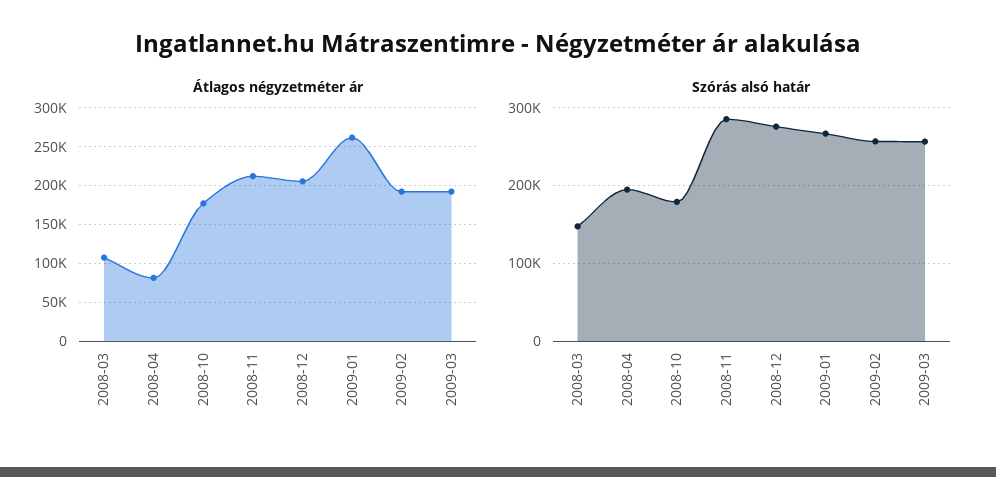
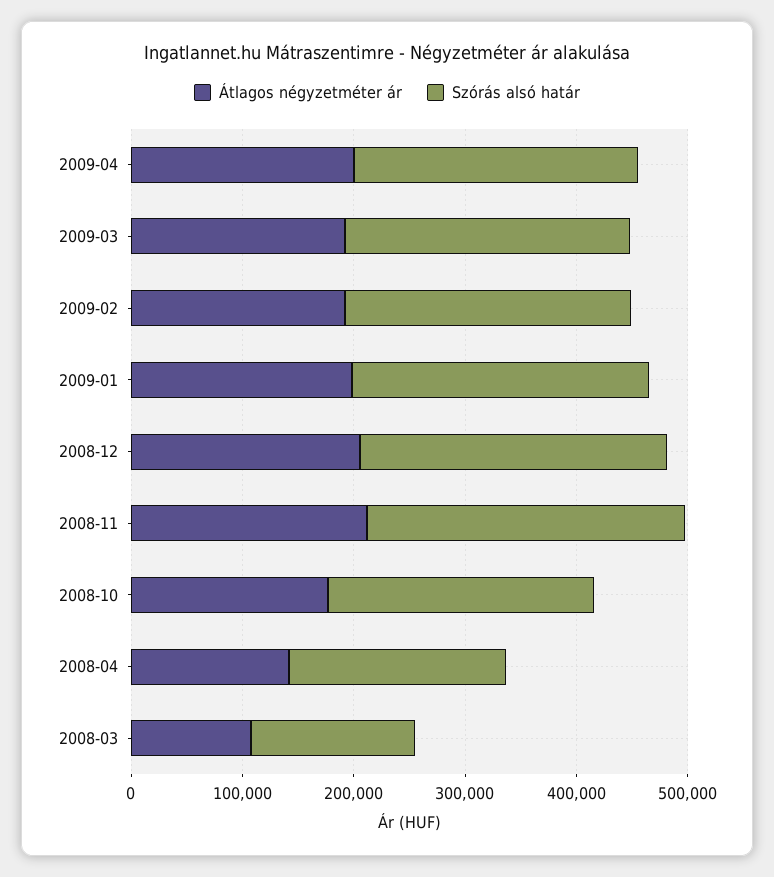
Átlagos négyzetméter ár, 2008-04: 80000 -> 140000
Átlagos négyzetméter ár, 2009-01: 260000 -> 200000
Szórás alsó határ, 2008-10: 180000 -> 240000
Átlagos négyzetméter ár, 2009-04: none -> 200000
Szórás alsó határ, 2009-04: none -> 260000

